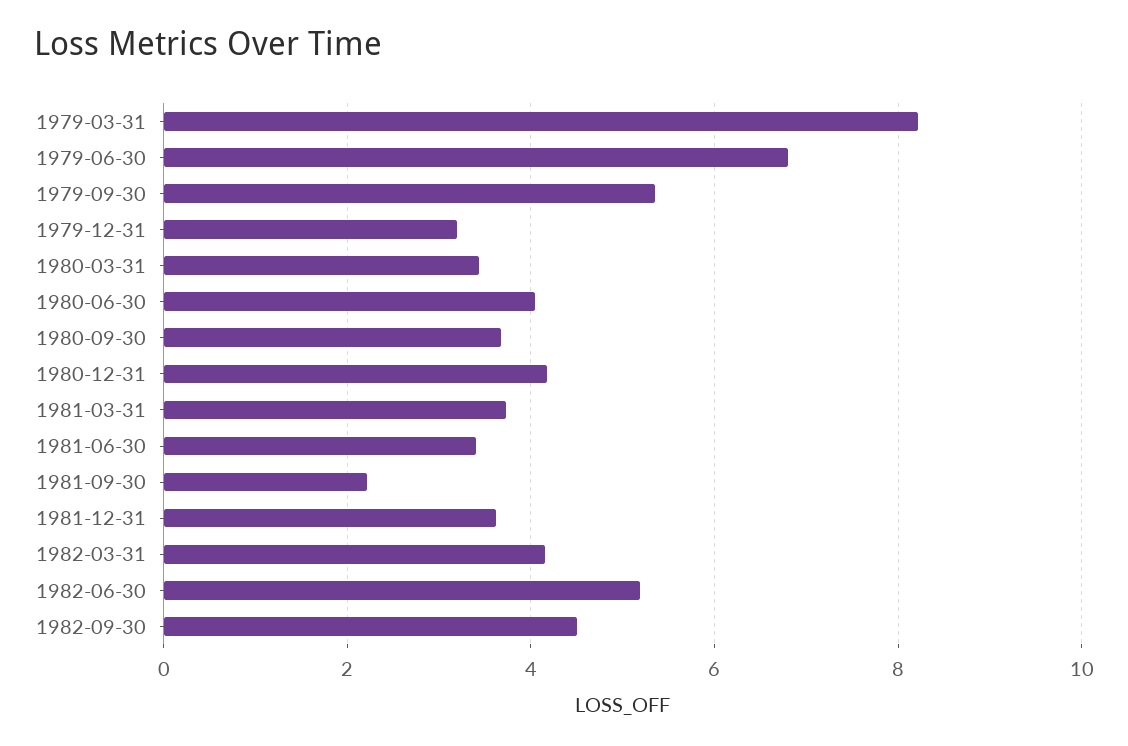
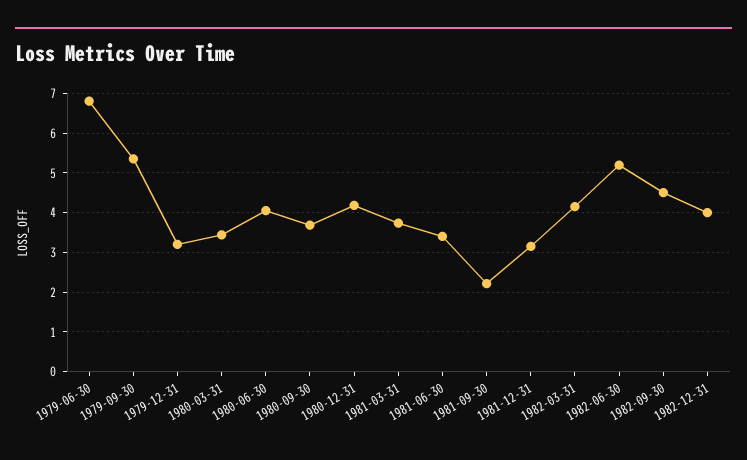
1979-03-31: 8.2 -> none
1981-12-31: 3.6 -> 3.2
1982-12-31: none -> 4

